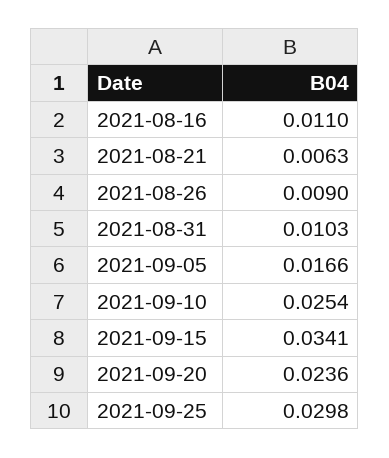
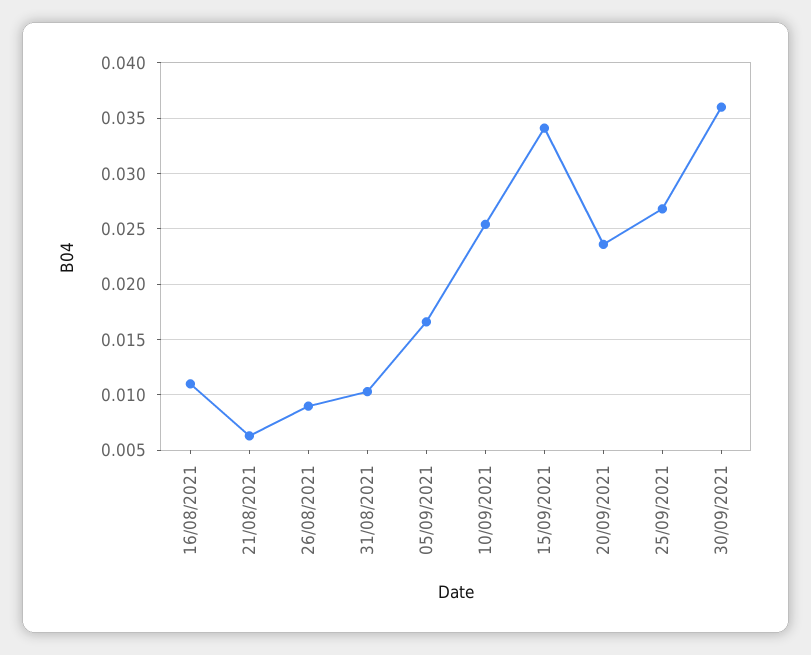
2021-09-25: 0.0298 -> 0.027
30/09/2021: none -> 0.036

